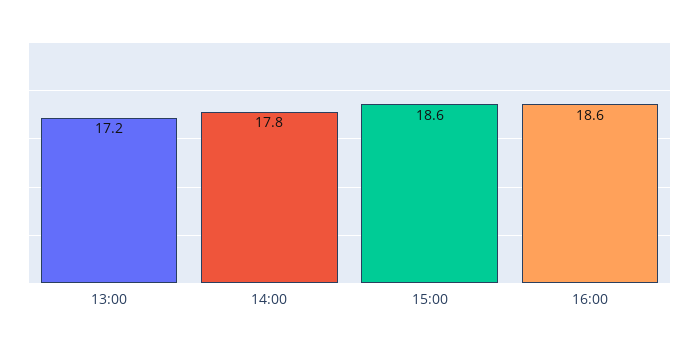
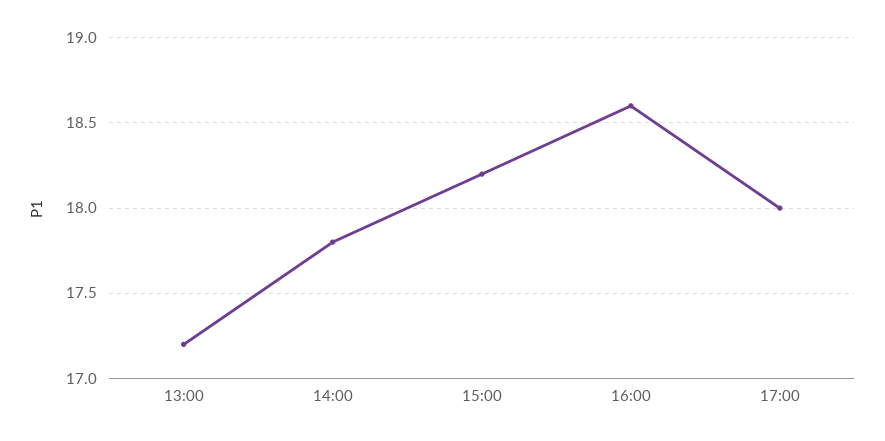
15:00: 18.6 -> 18.2
17:00: none -> 18

